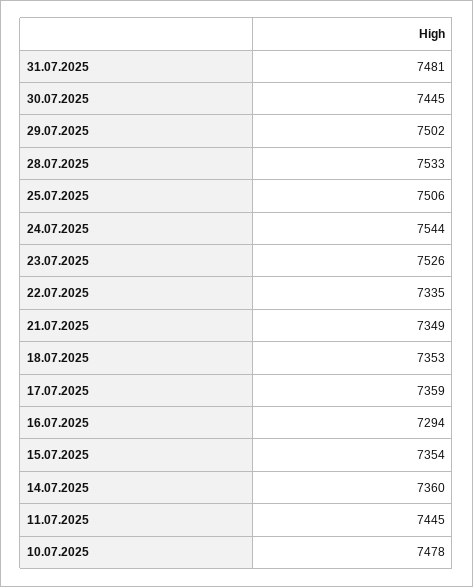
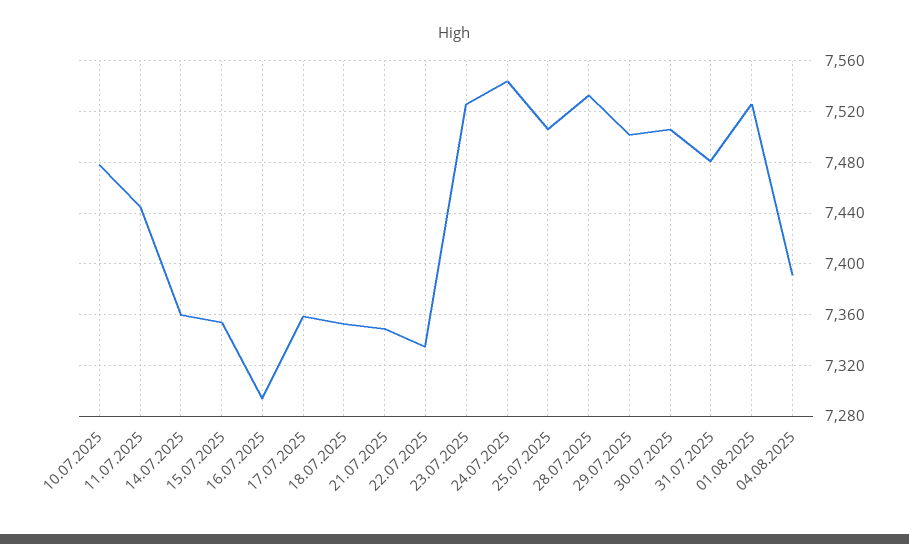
30.07.2025: 7445 -> 7505
01.08.2025: none -> 7525
04.08.2025: none -> 7390

